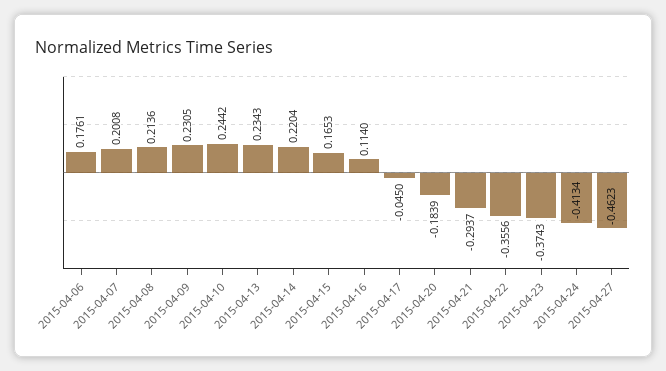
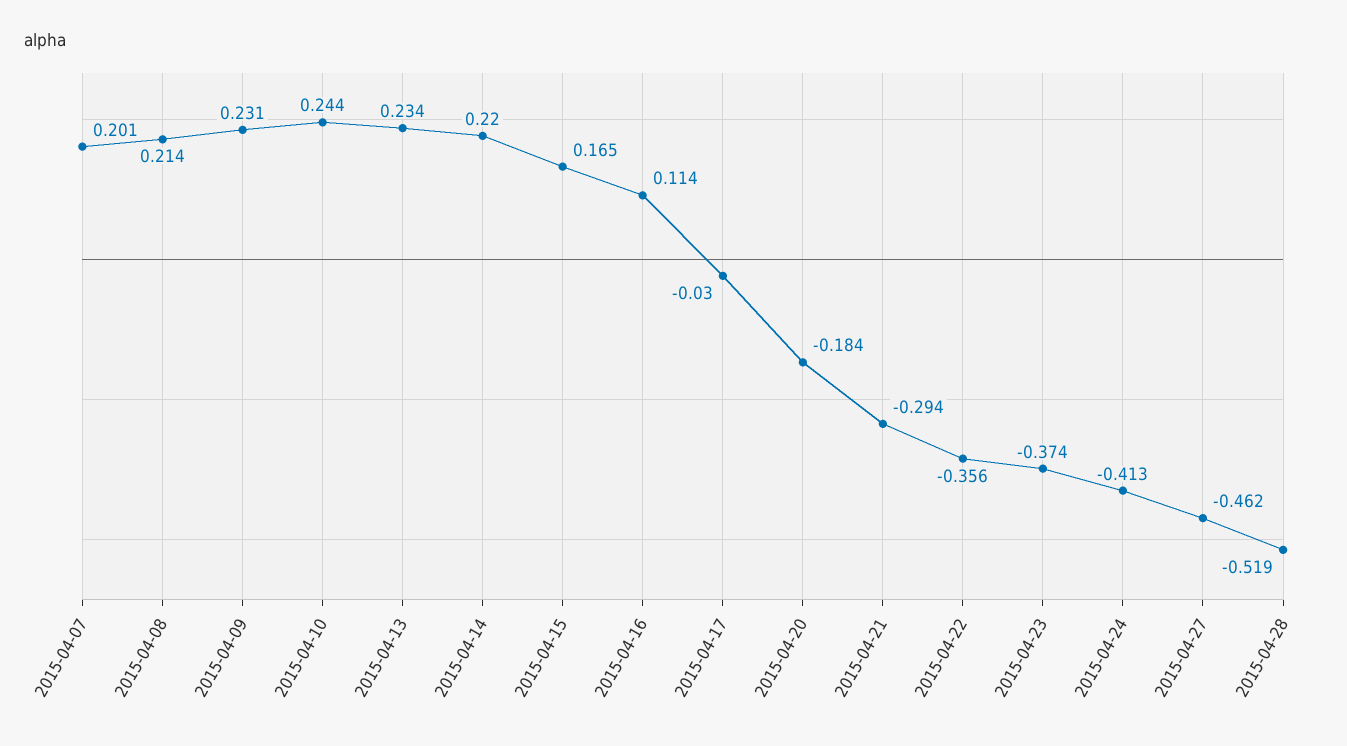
2015-04-06: 0.1761 -> none
2015-04-17: -0.045 -> -0.03
2015-04-28: none -> -0.519

